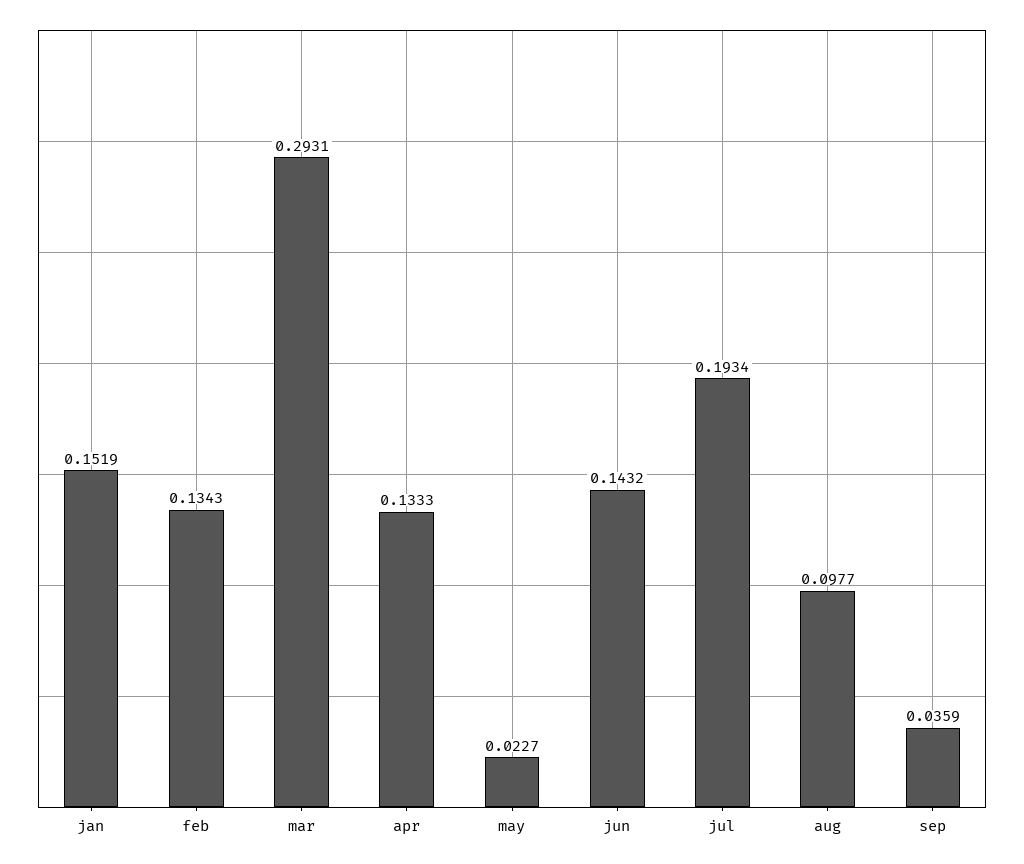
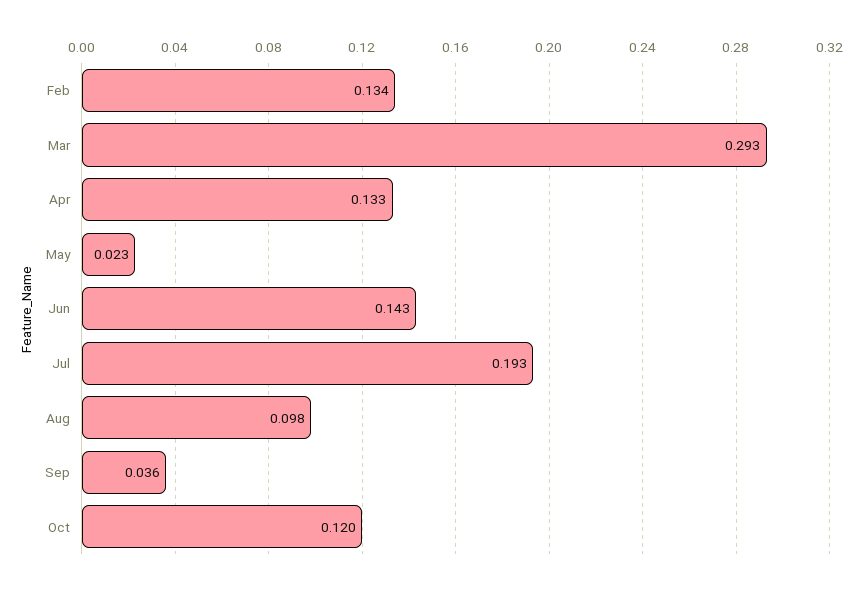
jan: 0.1519 -> none
Oct: none -> 0.12

